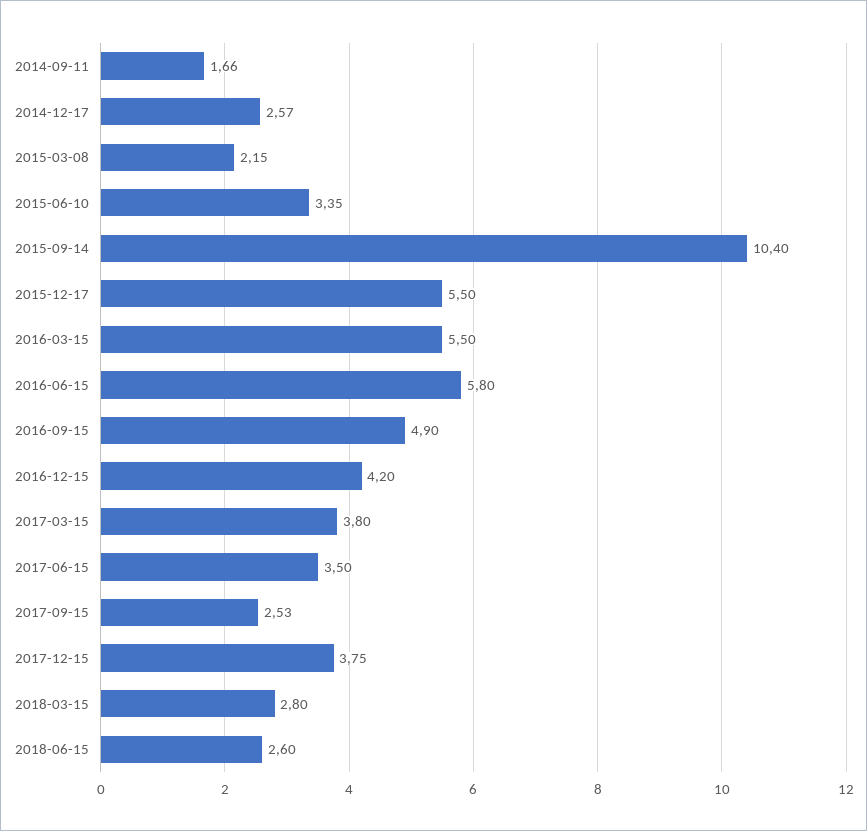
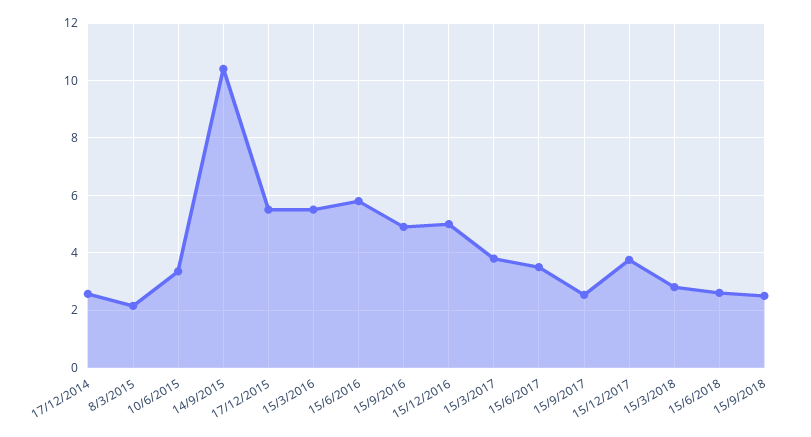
2014-09-11: 1.66 -> none
2016-12-15: 4.2 -> 5
15/9/2018: none -> 2.5

